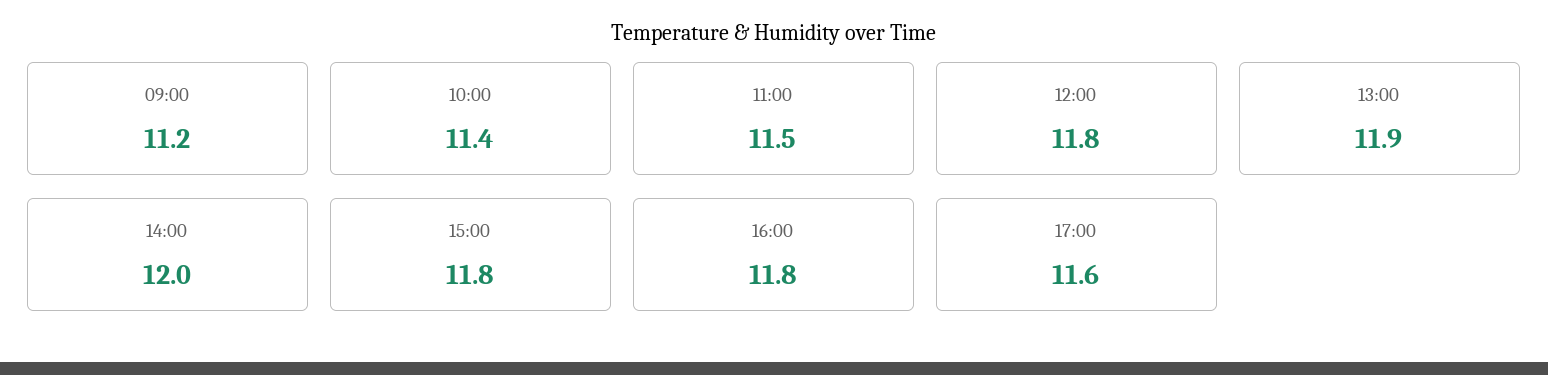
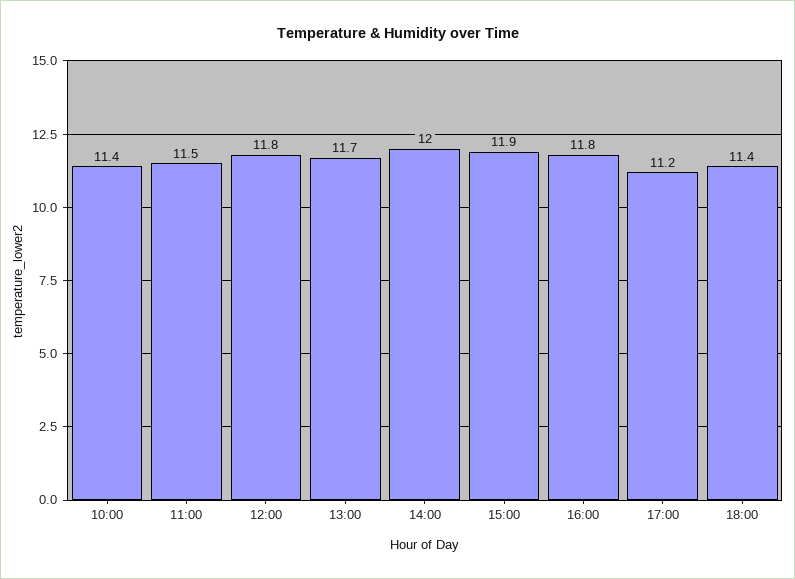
09:00: 11.2 -> none
13:00: 11.9 -> 11.7
15:00: 11.8 -> 11.9
17:00: 11.6 -> 11.2
18:00: none -> 11.4

